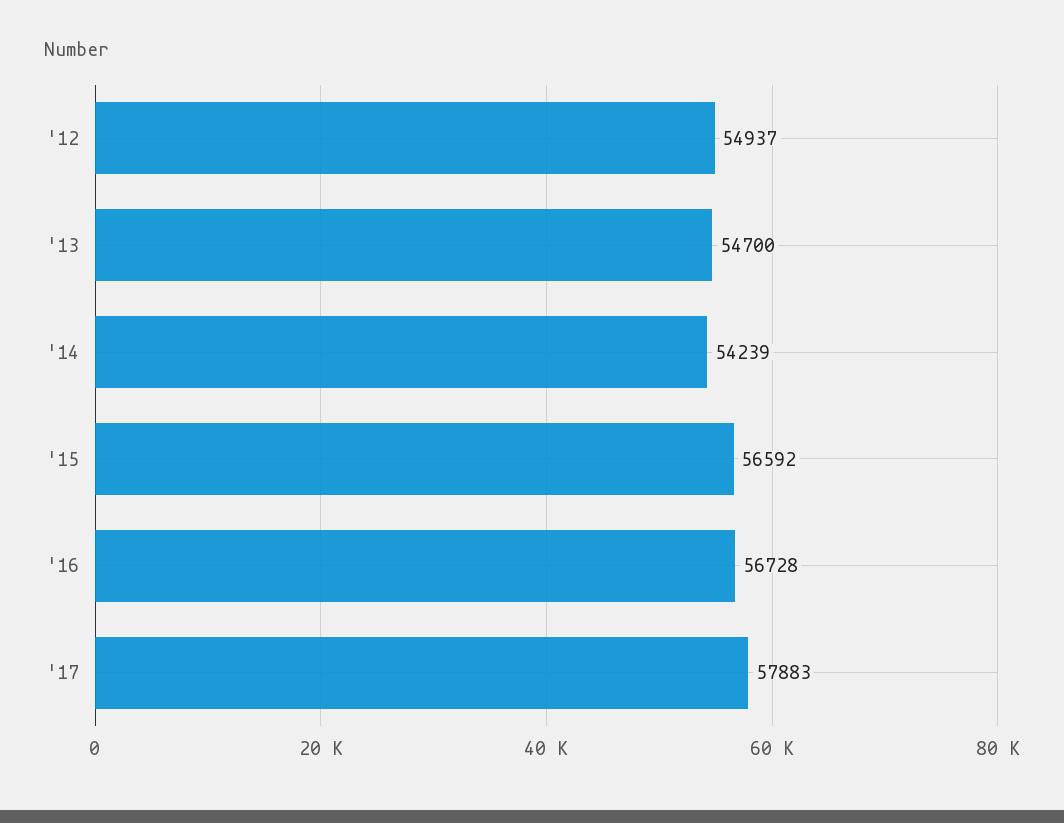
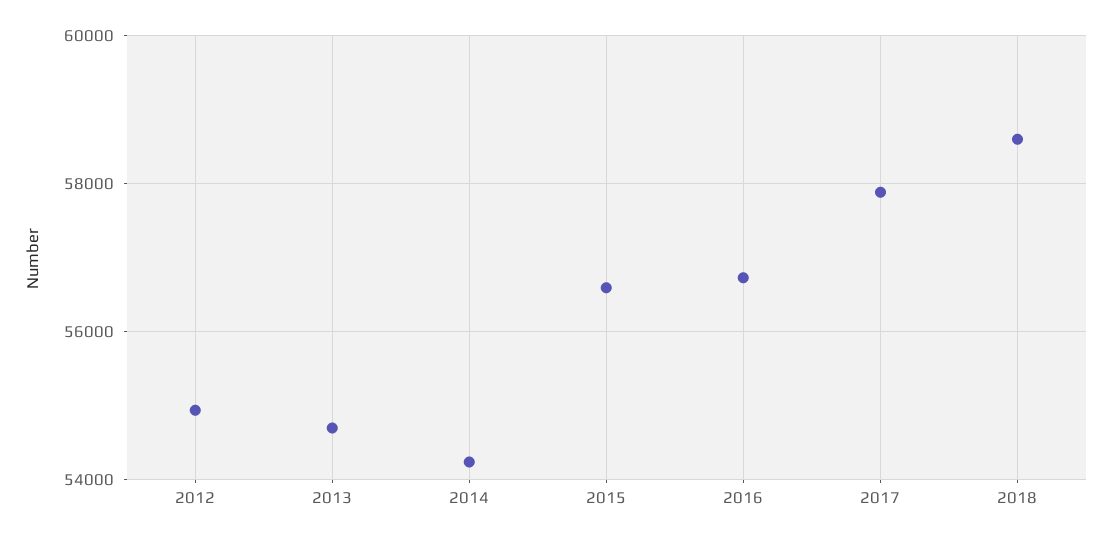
2018: none -> 58600

